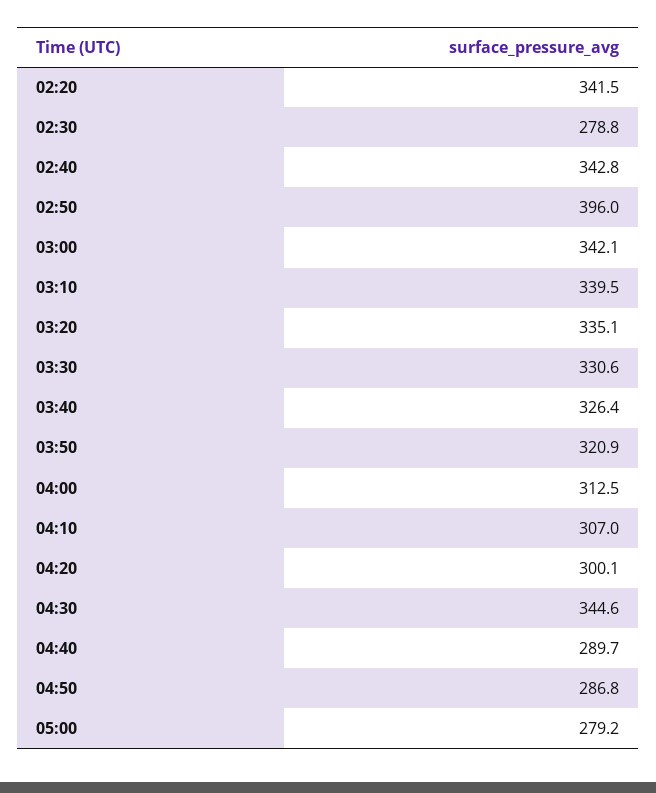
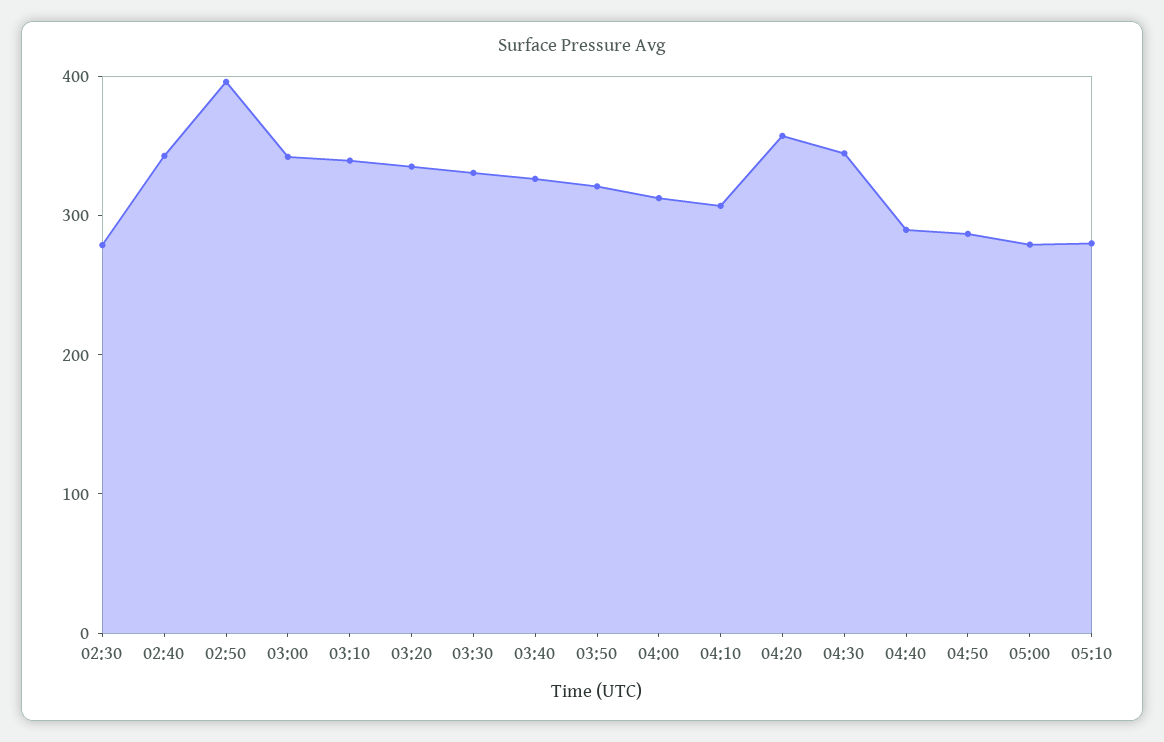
02:20: 341.5 -> none
04:20: 300.1 -> 360
05:10: none -> 280

